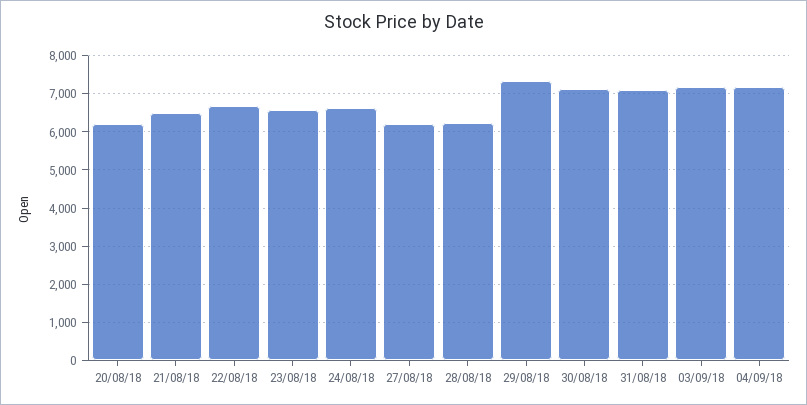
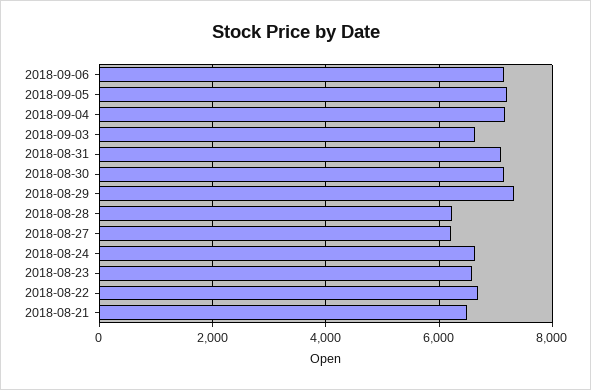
20/08/18: 6200 -> none
03/09/18: 7200 -> 6600
2018-09-06: none -> 7200
2018-09-05: none -> 7200

